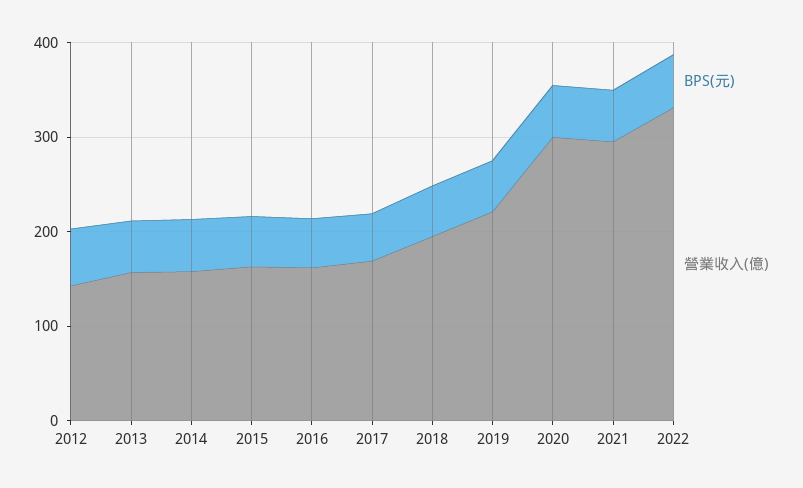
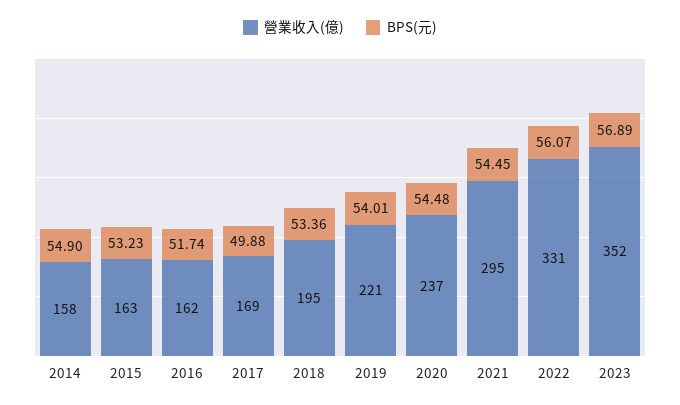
BPS(元), 2012: 60 -> none
營業收入(億), 2012: 140 -> none
BPS(元), 2013: 60 -> none
營業收入(億), 2013: 160 -> none
營業收入(億), 2020: 300 -> 237
營業收入(億), 2023: none -> 352
BPS(元), 2023: none -> 56.89

